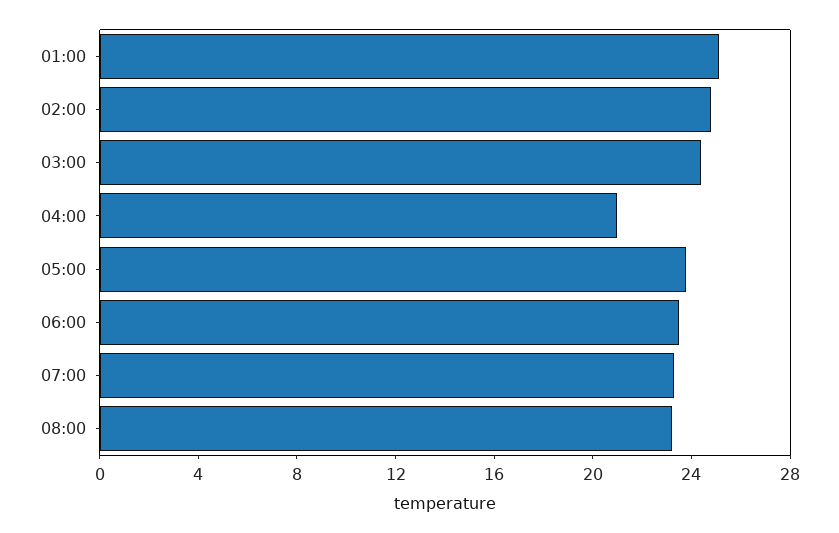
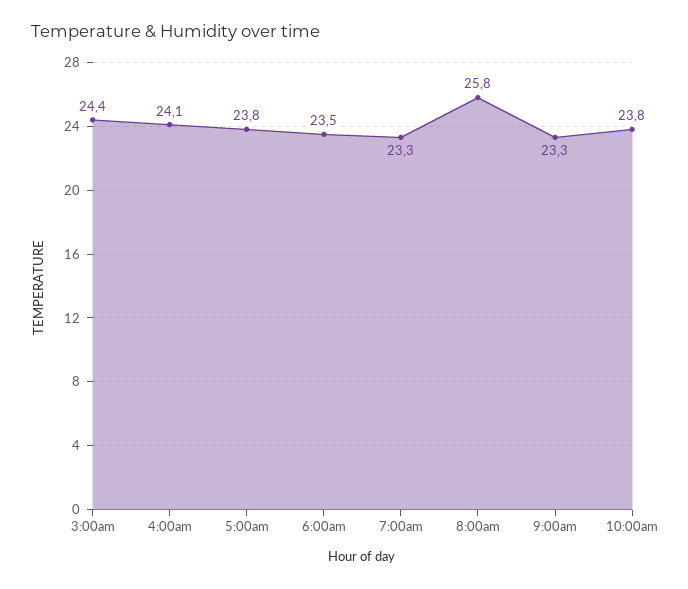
01:00: 25 -> none
02:00: 25 -> none
04:00: 21 -> 24.1
08:00: 23 -> 25.8
9:00am: none -> 23.3
10:00am: none -> 23.8

